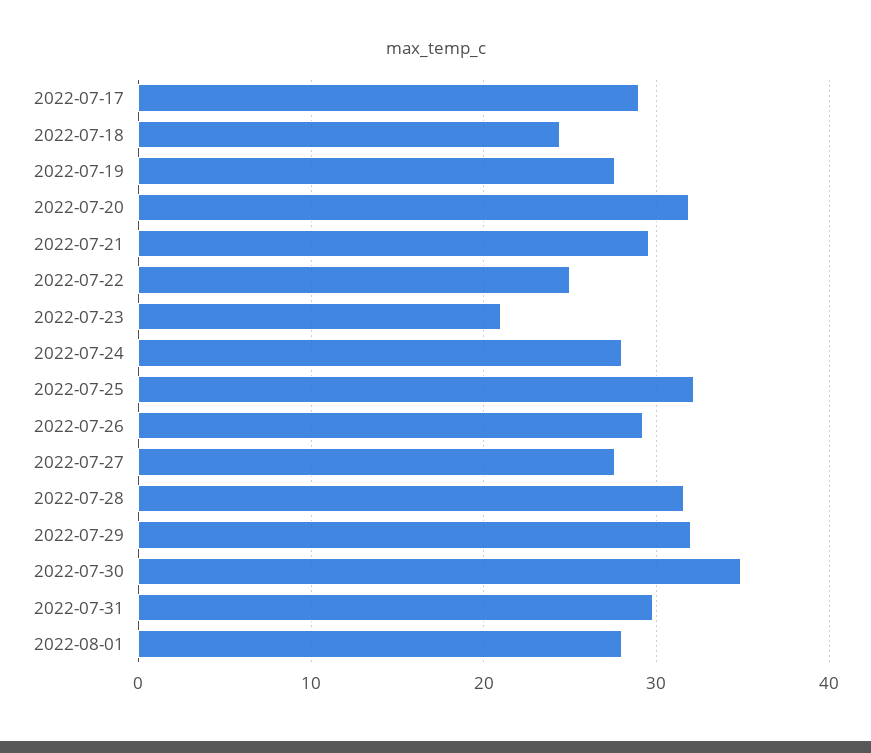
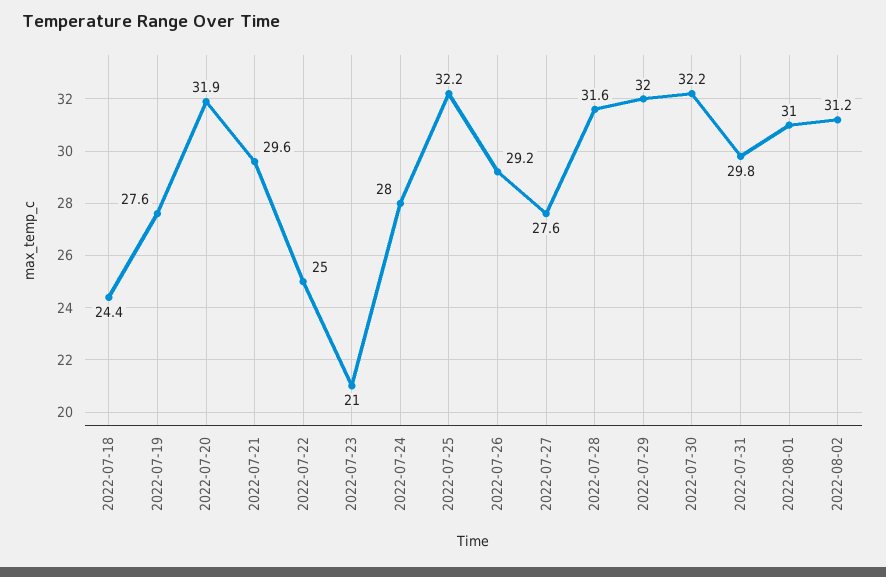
2022-07-17: 29 -> none
2022-07-30: 35 -> 32.2
2022-08-01: 28 -> 31
2022-08-02: none -> 31.2

